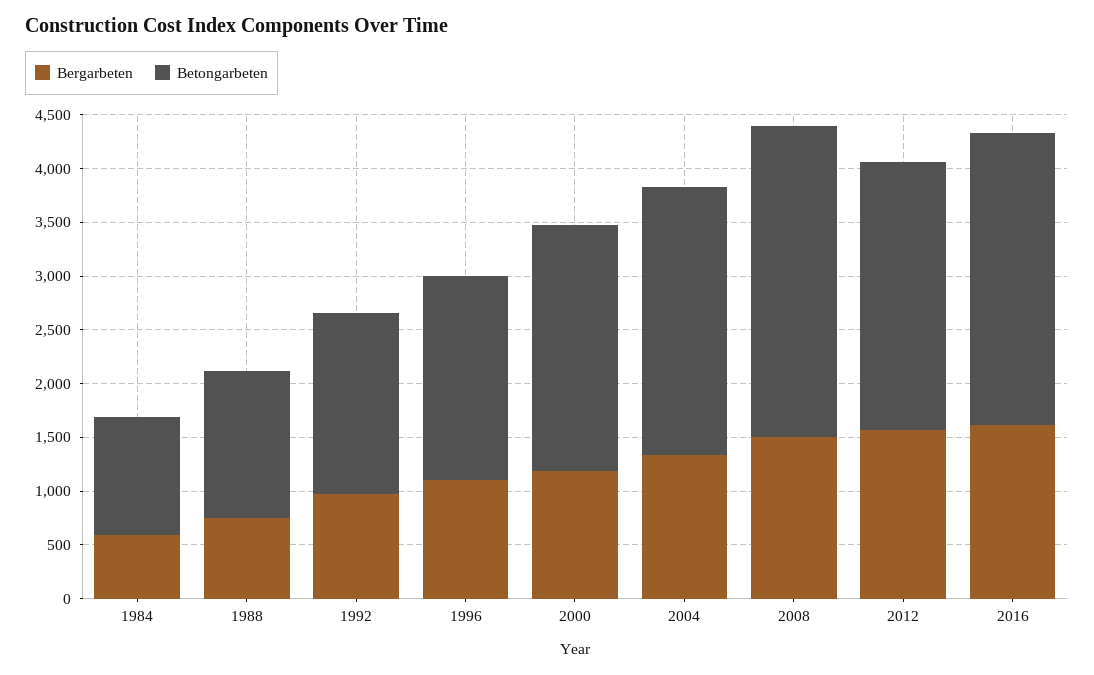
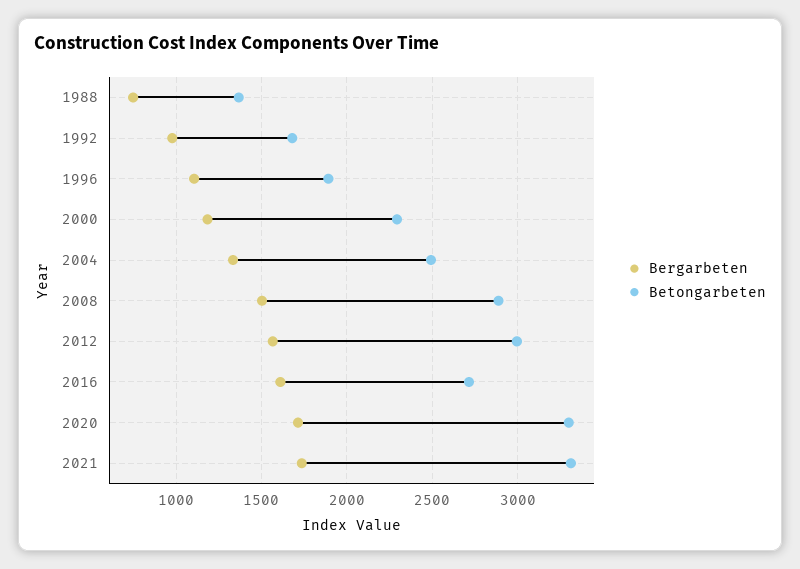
Bergarbeten, 1984: 600 -> none
Betongarbeten, 1984: 1100 -> none
Betongarbeten, 2012: 2500 -> 3000
Bergarbeten, 2020: none -> 1700
Betongarbeten, 2020: none -> 3300
Bergarbeten, 2021: none -> 1750
Betongarbeten, 2021: none -> 3300

